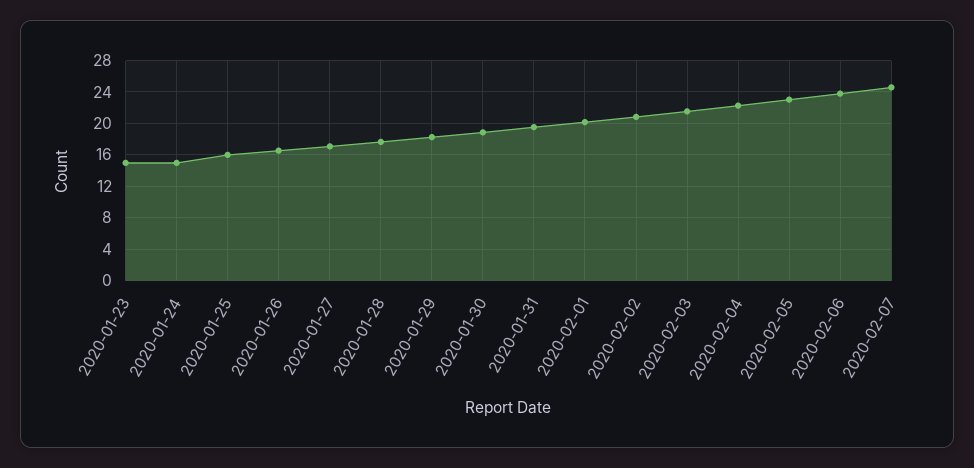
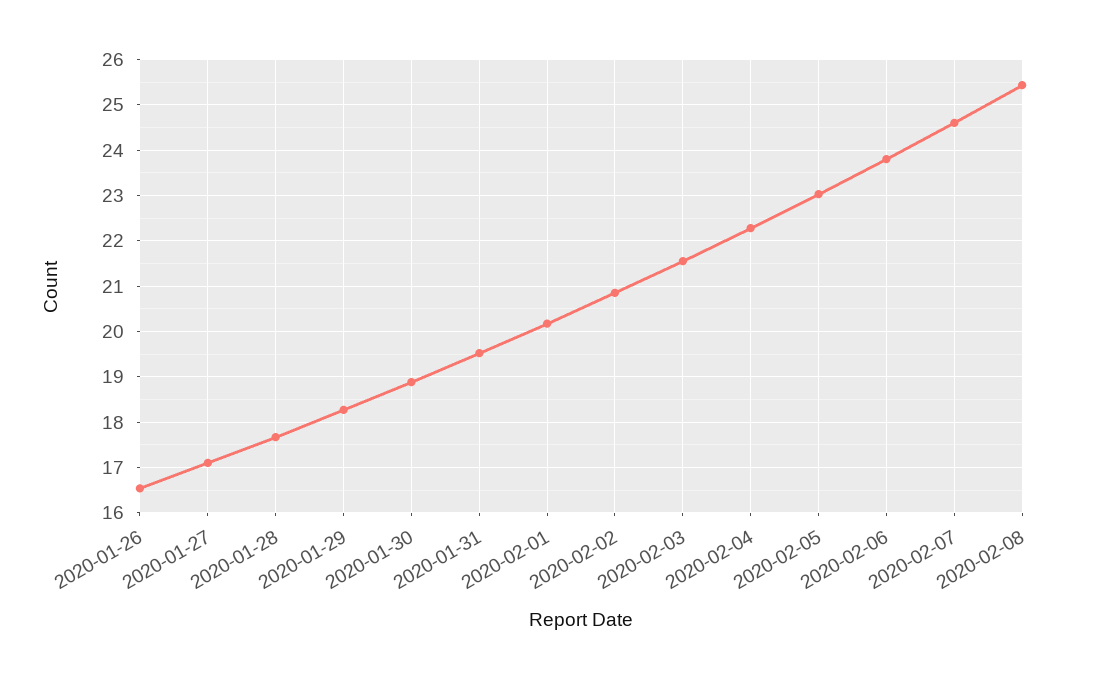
2020-01-23: 15 -> none
2020-01-24: 15 -> none
2020-01-25: 16 -> none
2020-02-08: none -> 25.4

